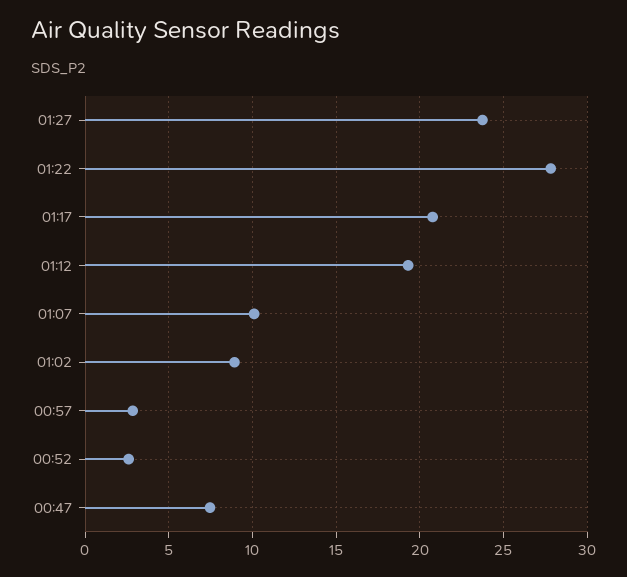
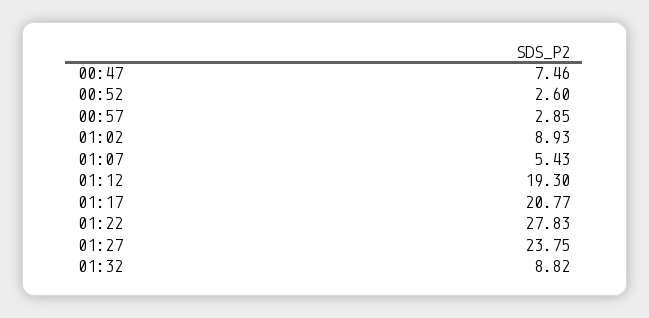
01:07: 10 -> 5.43
01:32: none -> 8.82

